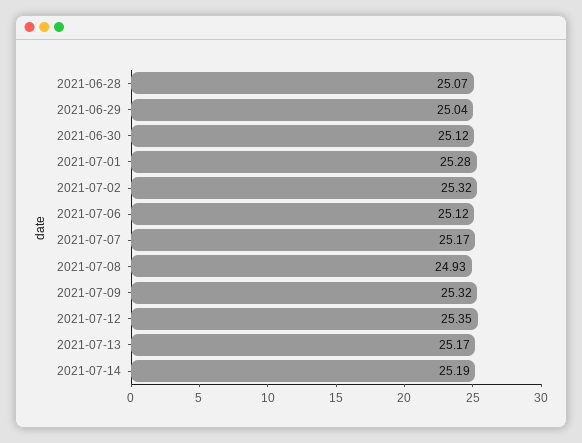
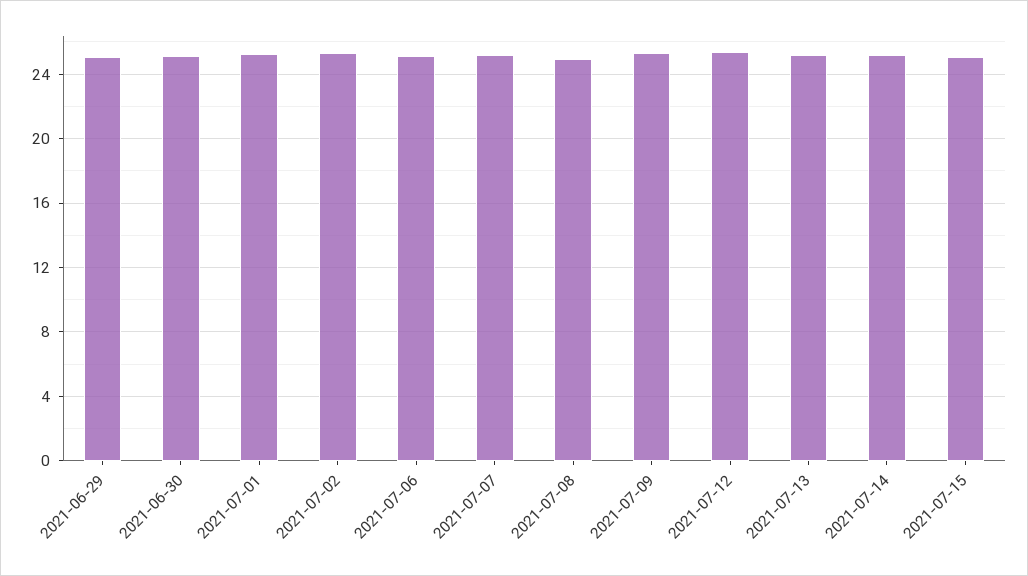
2021-06-28: 25.07 -> none
2021-07-15: none -> 25

